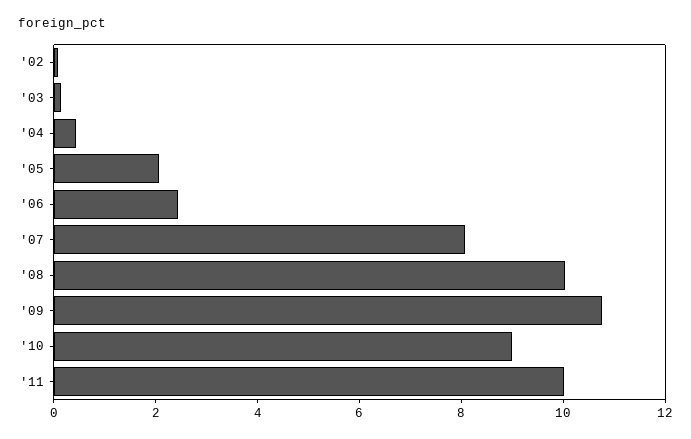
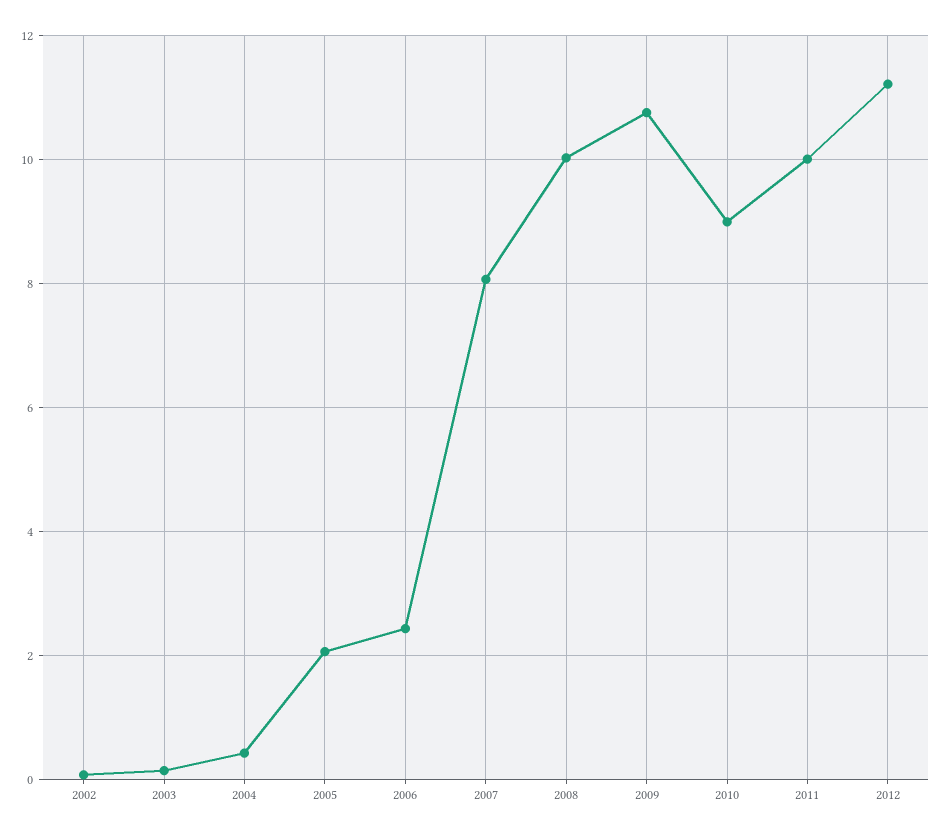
2012: none -> 11.2

